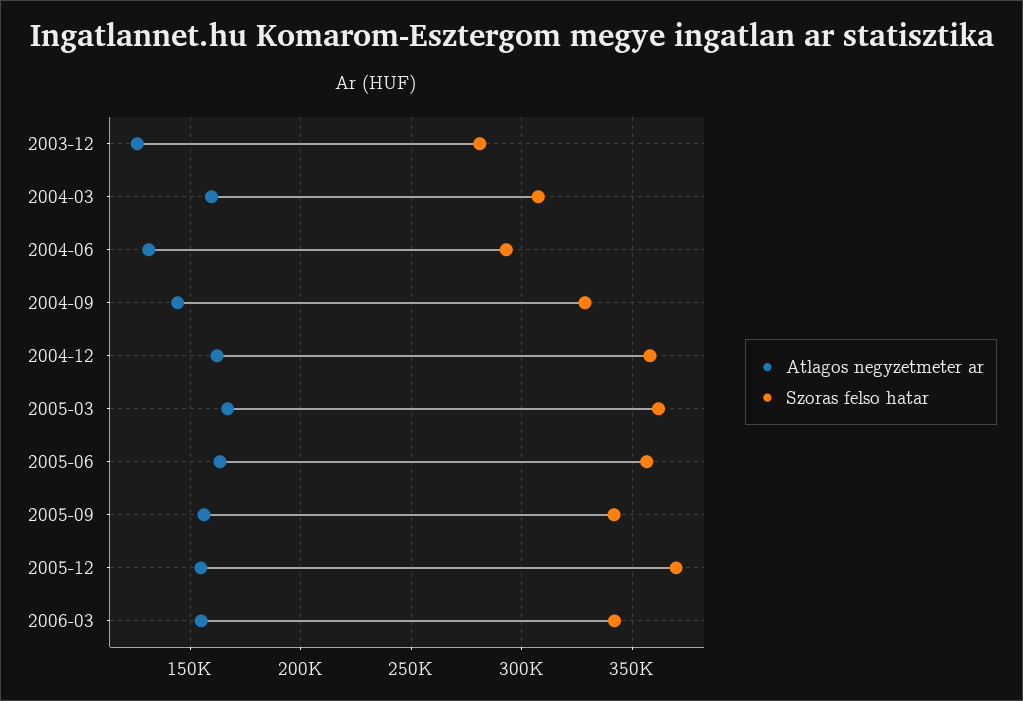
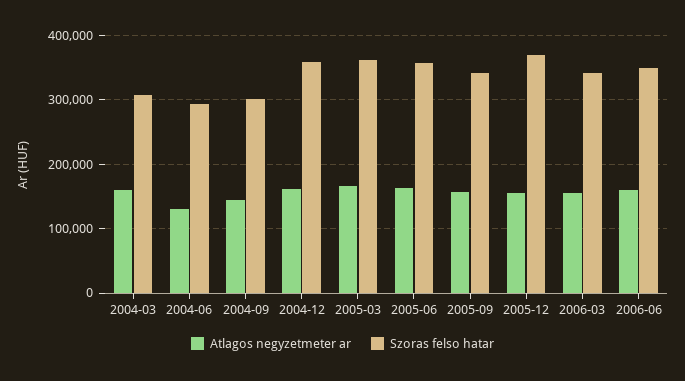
Atlagos negyzetmeter ar, 2003-12: 125000 -> none
Szoras felso hatar, 2003-12: 280000 -> none
Szoras felso hatar, 2004-09: 330000 -> 300000
Atlagos negyzetmeter ar, 2006-06: none -> 160000
Szoras felso hatar, 2006-06: none -> 350000

